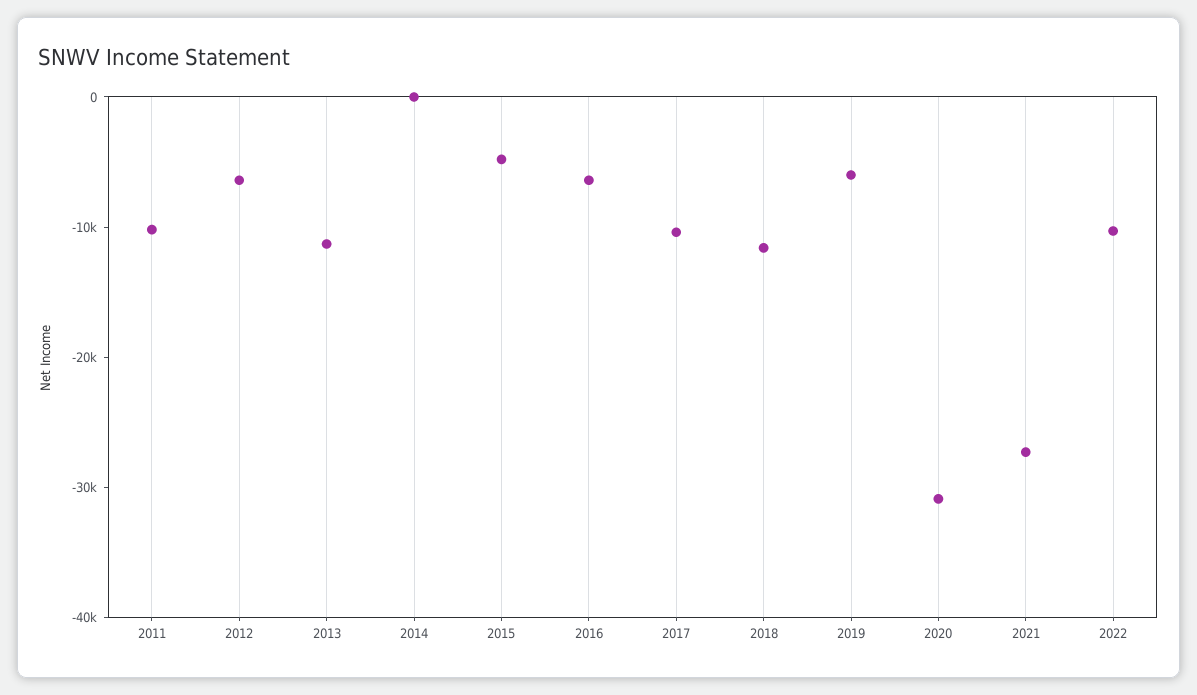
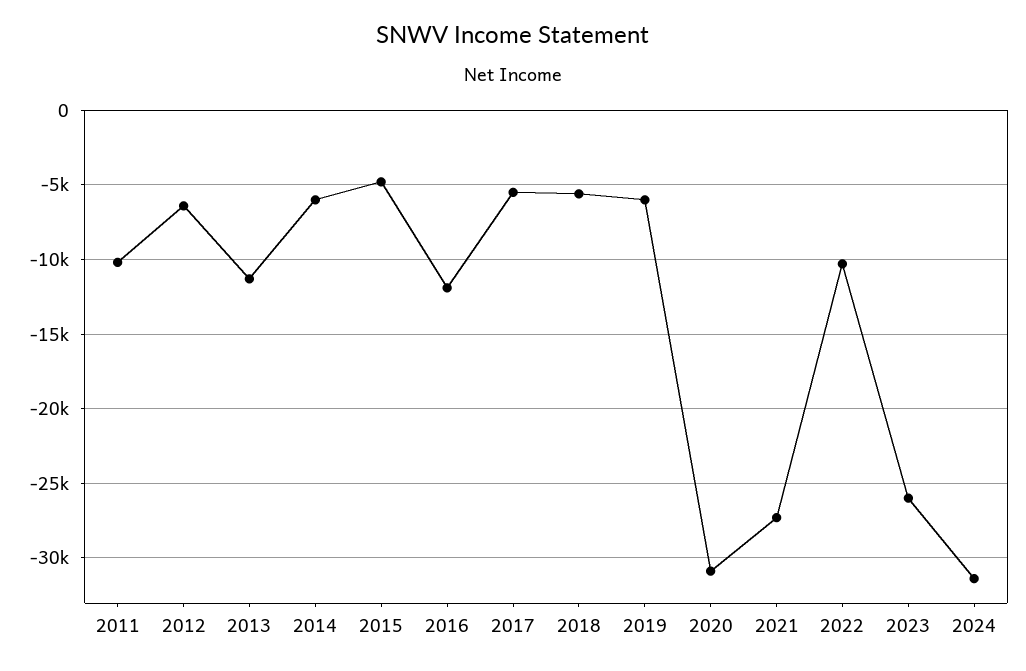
2014: 0 -> -6000
2016: -6000 -> -12000
2017: -10000 -> -5500
2018: -12000 -> -5500
2023: none -> -26000
2024: none -> -31500

